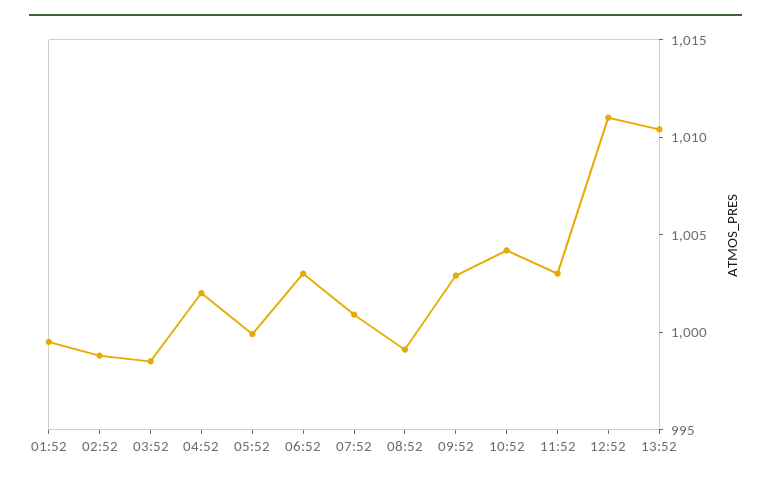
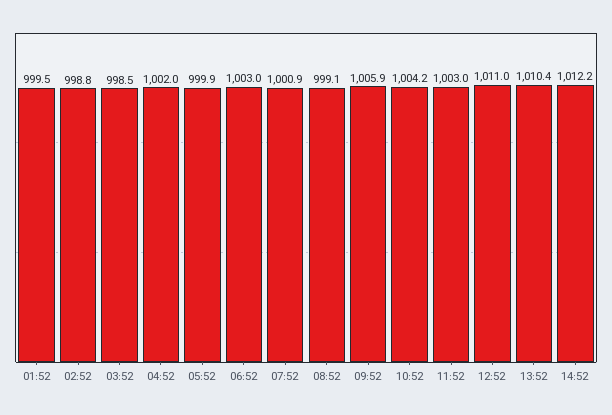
09:52: 1003 -> 1005.9
14:52: none -> 1012.2

